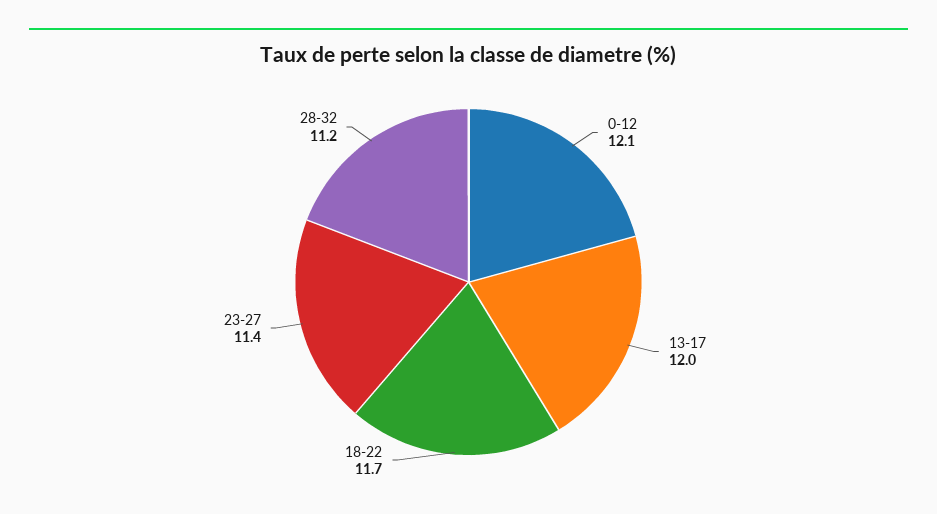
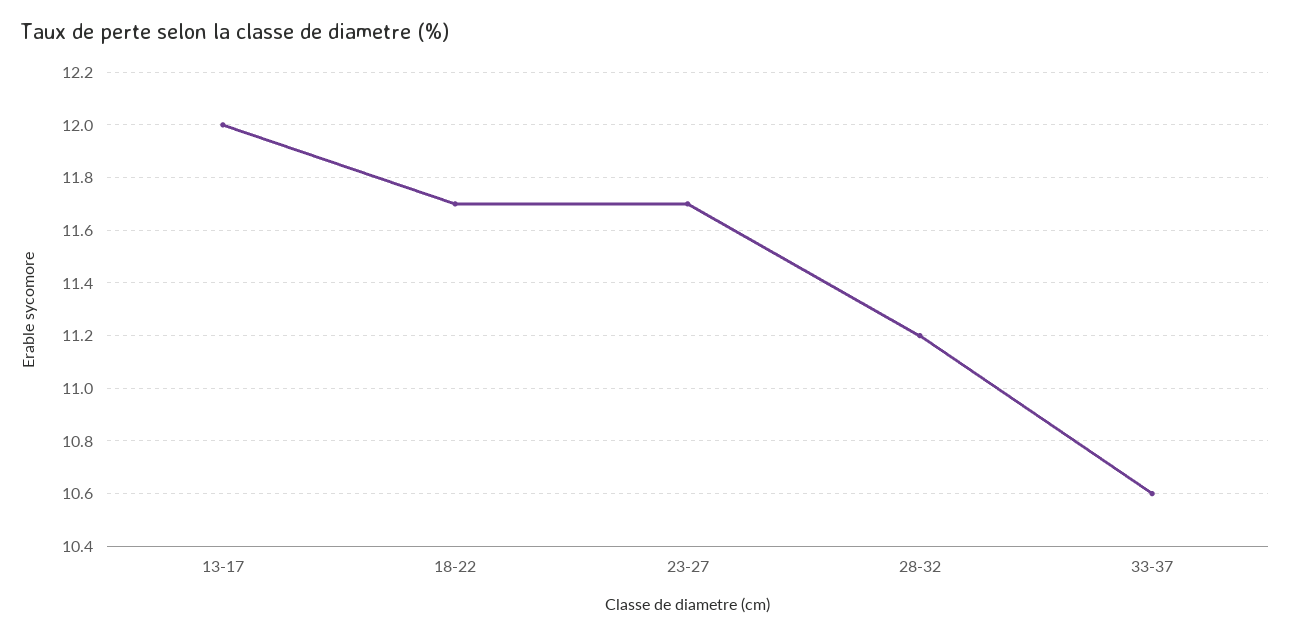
0-12: 12.1 -> none
23-27: 11.4 -> 11.7
33-37: none -> 10.6

